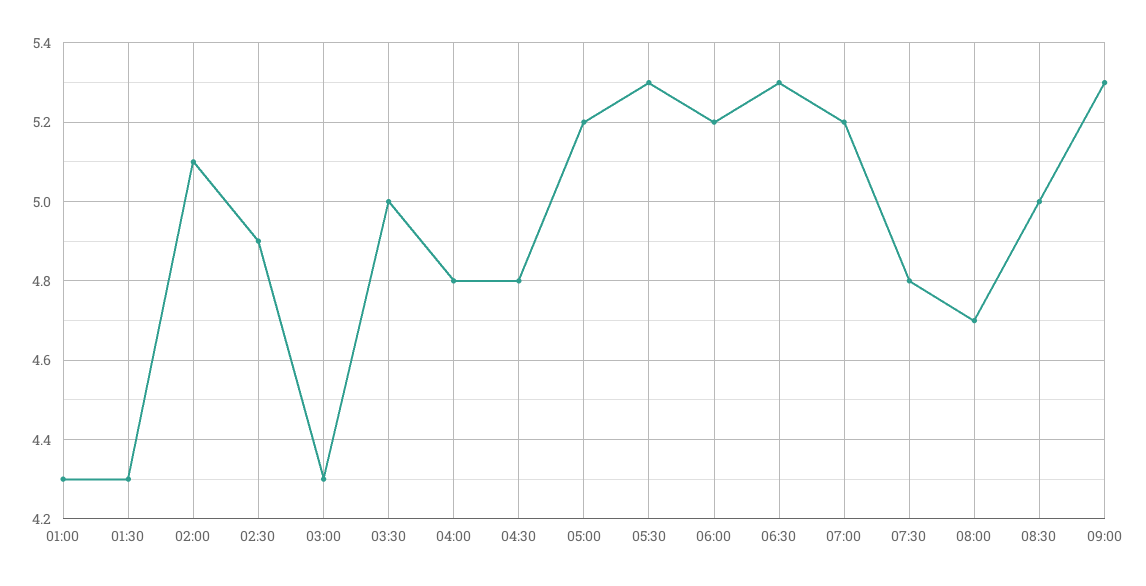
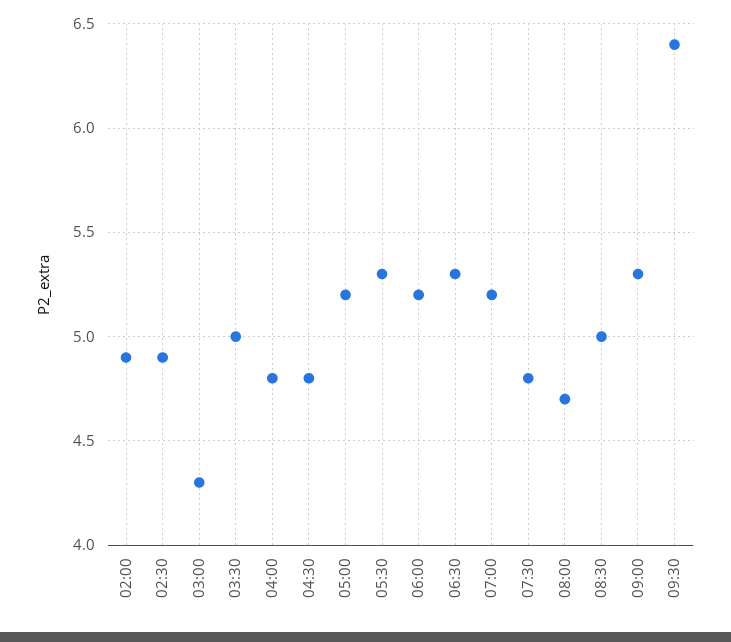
01:00: 4.3 -> none
01:30: 4.3 -> none
02:00: 5.1 -> 4.9
09:30: none -> 6.4

